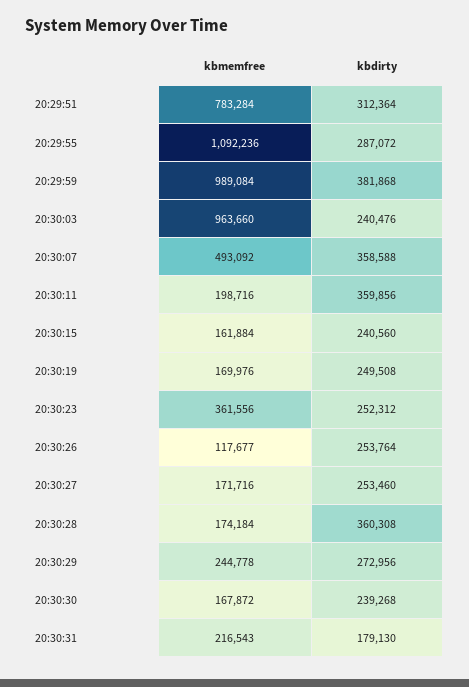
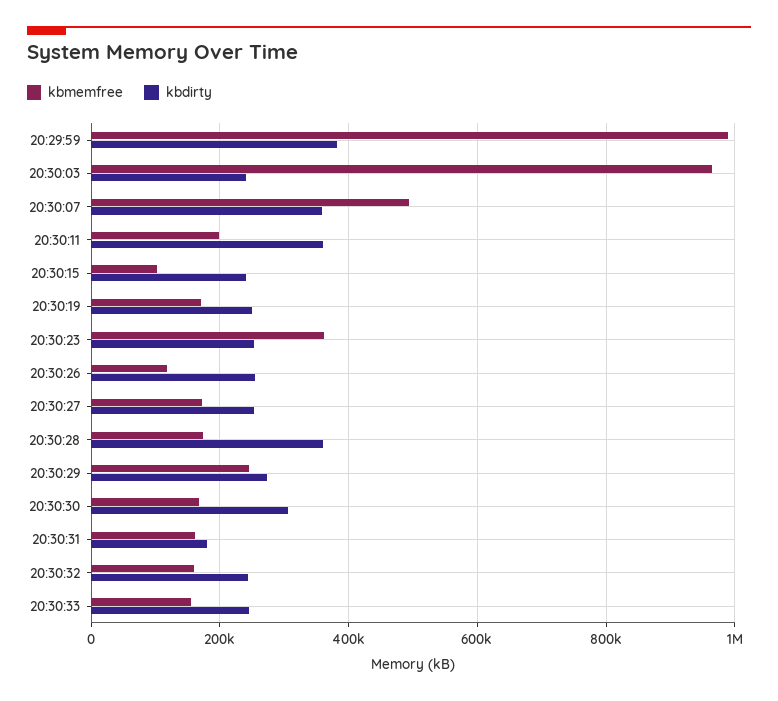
kbmemfree, 20:29:51: 783284 -> none
kbdirty, 20:29:51: 312364 -> none
kbmemfree, 20:29:55: 1092236 -> none
kbdirty, 20:29:55: 287072 -> none
kbmemfree, 20:30:15: 161884 -> 100000
kbdirty, 20:30:30: 239268 -> 300000
kbmemfree, 20:30:31: 216543 -> 160000
kbmemfree, 20:30:32: none -> 160000
kbdirty, 20:30:32: none -> 240000
kbmemfree, 20:30:33: none -> 160000
kbdirty, 20:30:33: none -> 240000

